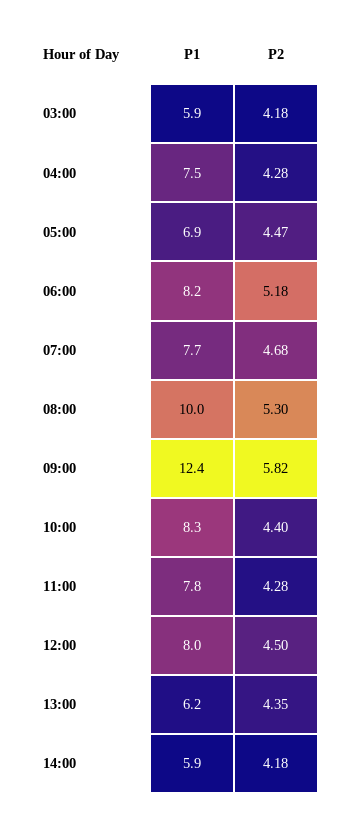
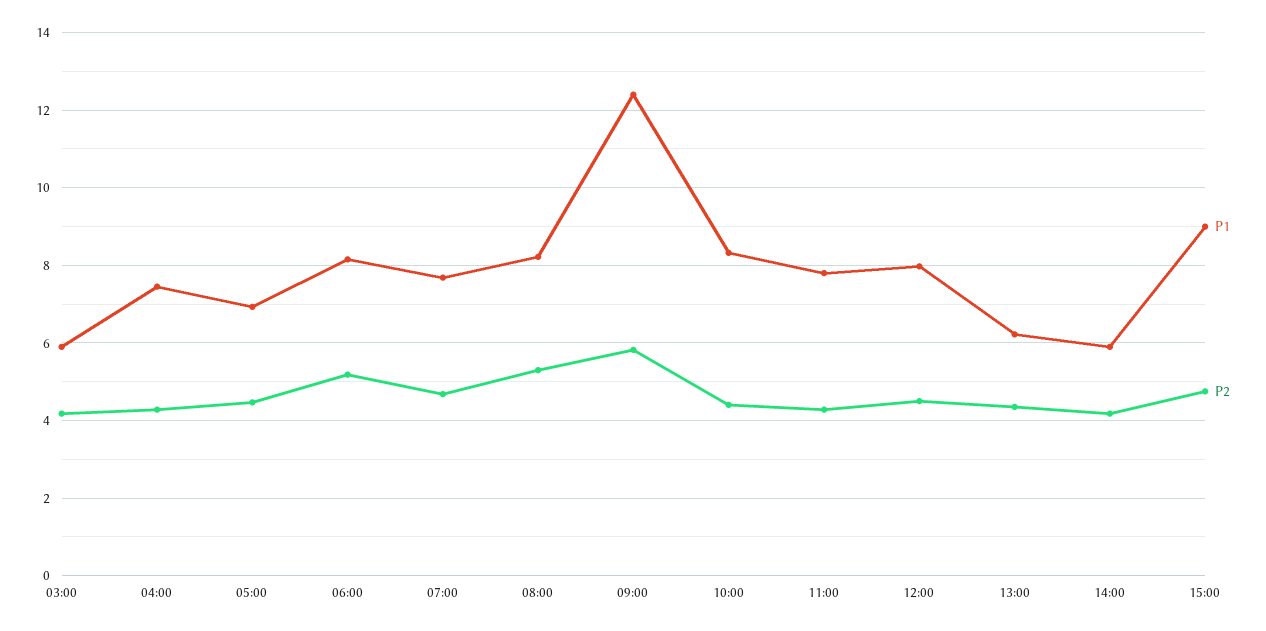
P1, 08:00: 10 -> 8.2
P1, 15:00: none -> 9
P2, 15:00: none -> 4.8

